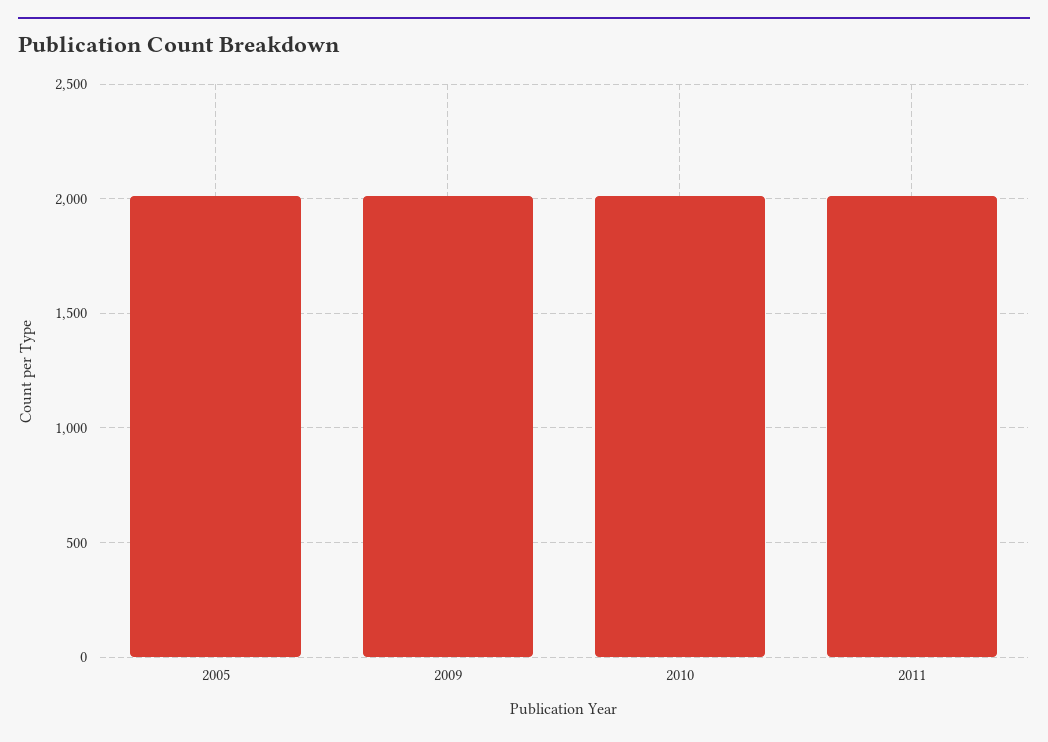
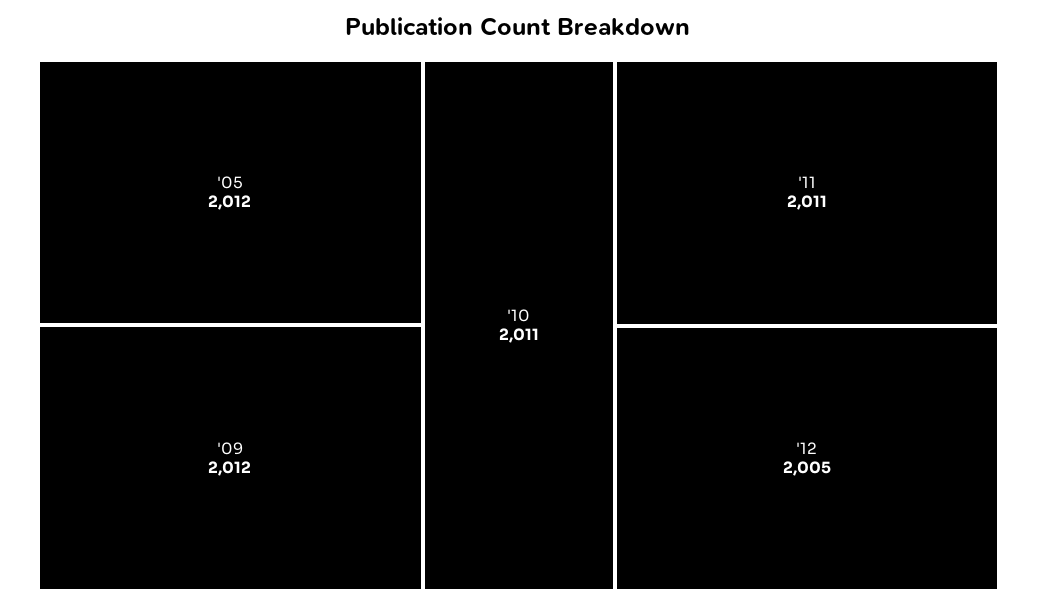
'12: none -> 2005

